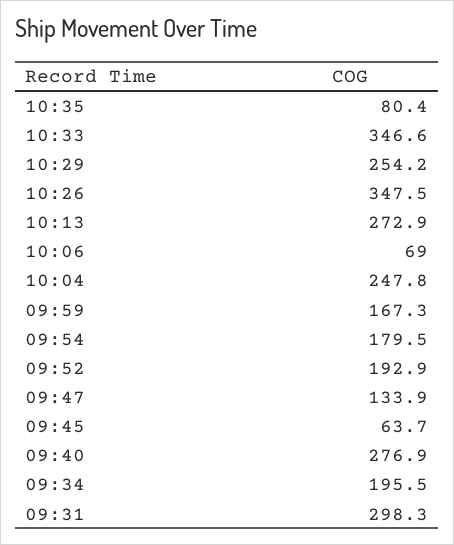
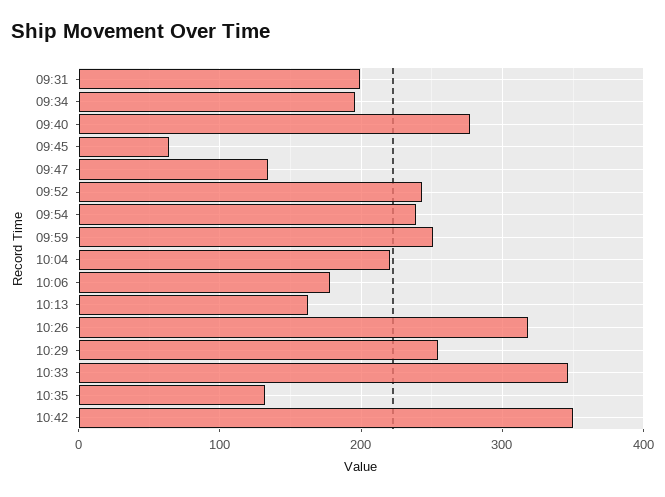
10:35: 80.4 -> 130
10:26: 347.5 -> 320
10:13: 272.9 -> 160
10:06: 69 -> 180
10:04: 247.8 -> 220
09:59: 167.3 -> 250
09:54: 179.5 -> 240
09:52: 192.9 -> 240
09:31: 298.3 -> 200
10:42: none -> 350

